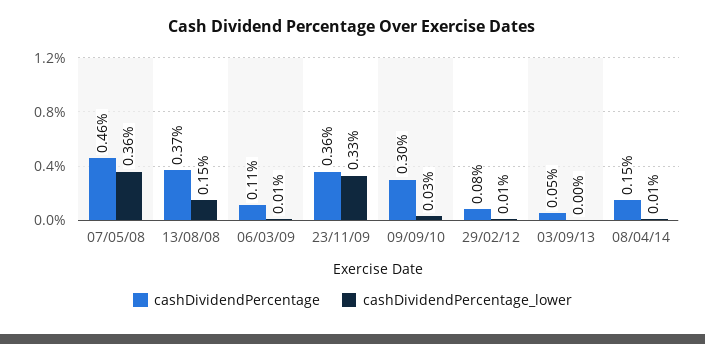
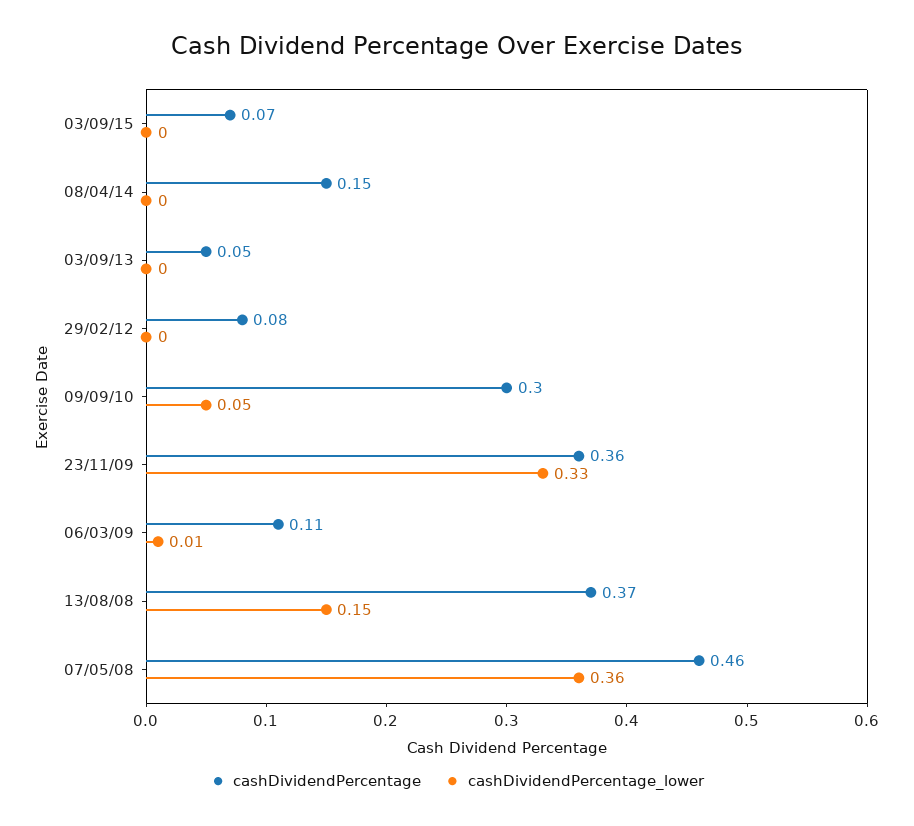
cashDividendPercentage_lower, 09/09/10: 0.03 -> 0.05
cashDividendPercentage_lower, 29/02/12: 0.01 -> 0
cashDividendPercentage_lower, 08/04/14: 0.01 -> 0
cashDividendPercentage, 03/09/15: none -> 0.07
cashDividendPercentage_lower, 03/09/15: none -> 0

